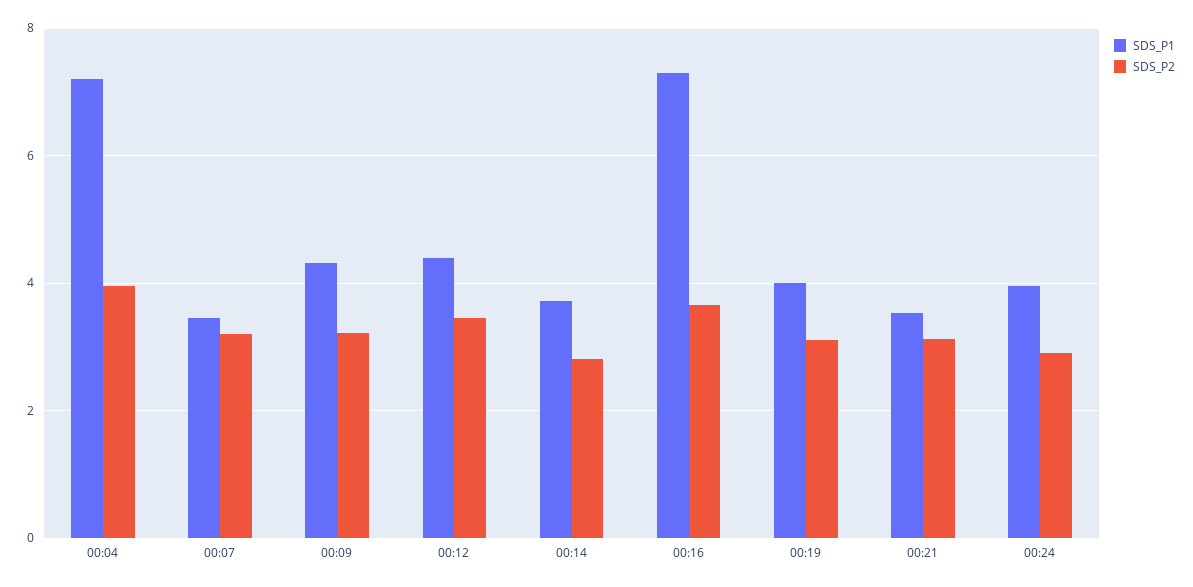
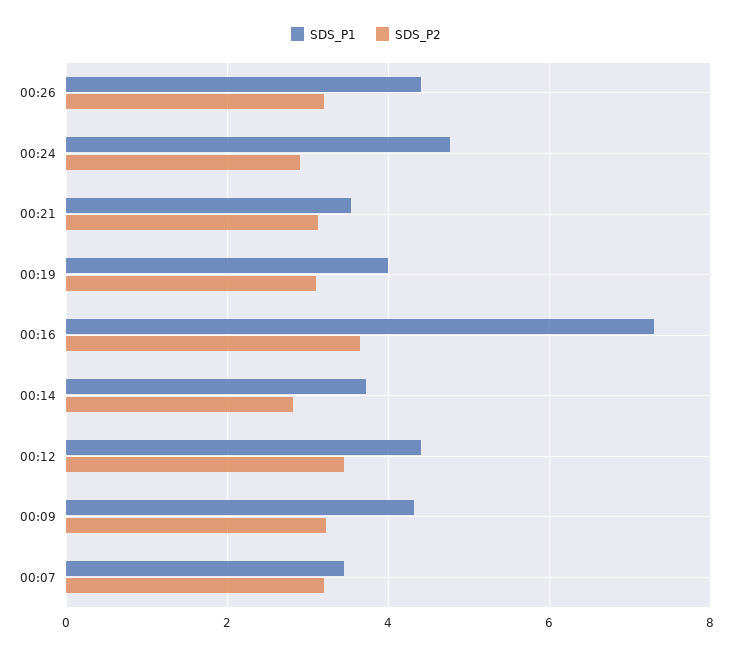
SDS_P1, 00:04: 7.2 -> none
SDS_P2, 00:04: 4 -> none
SDS_P1, 00:24: 4 -> 4.8
SDS_P1, 00:26: none -> 4.4
SDS_P2, 00:26: none -> 3.2

